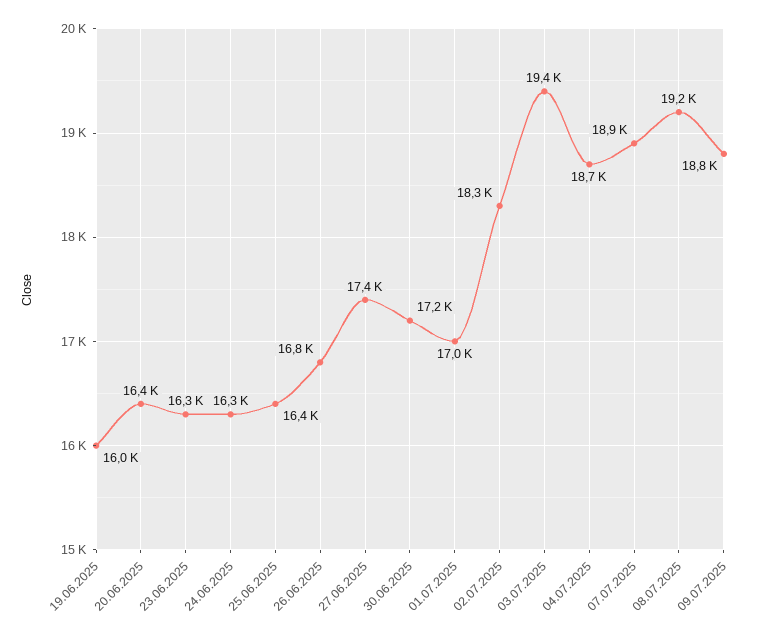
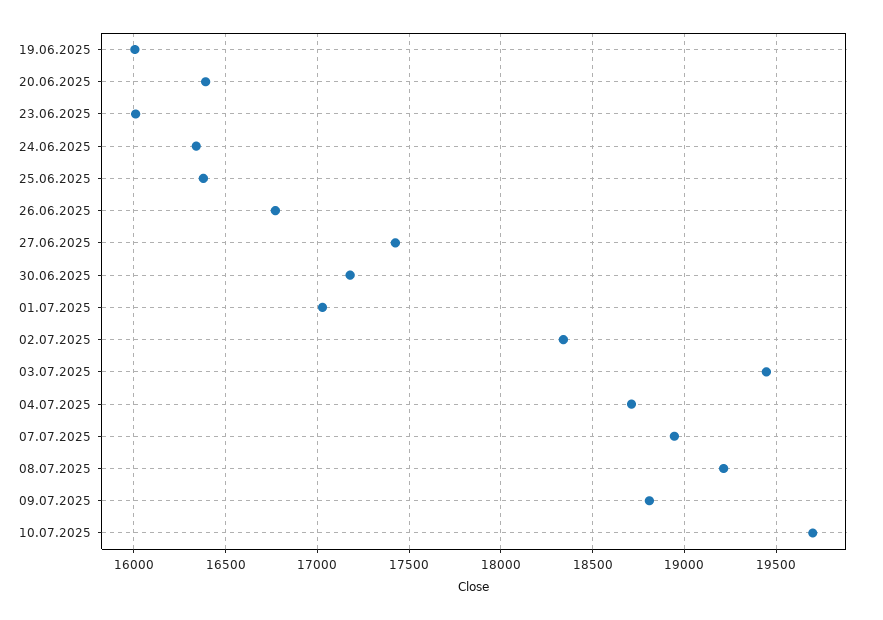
23.06.2025: 16300 -> 16000
10.07.2025: none -> 19700

